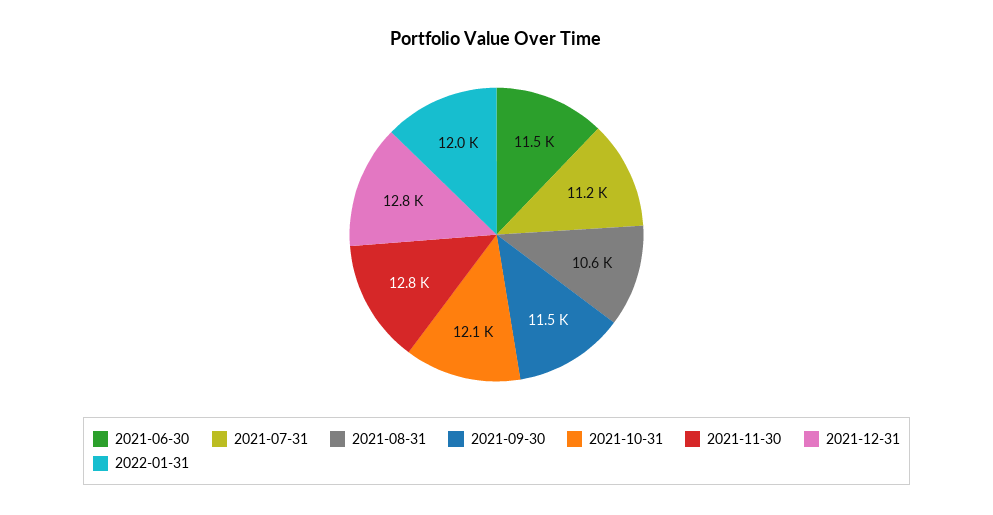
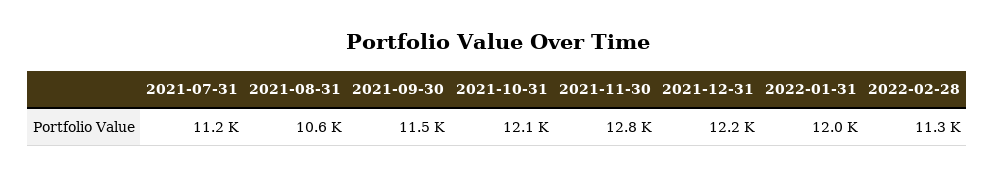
2021-06-30: 11500 -> none
2021-12-31: 12800 -> 12200
2022-02-28: none -> 11300

